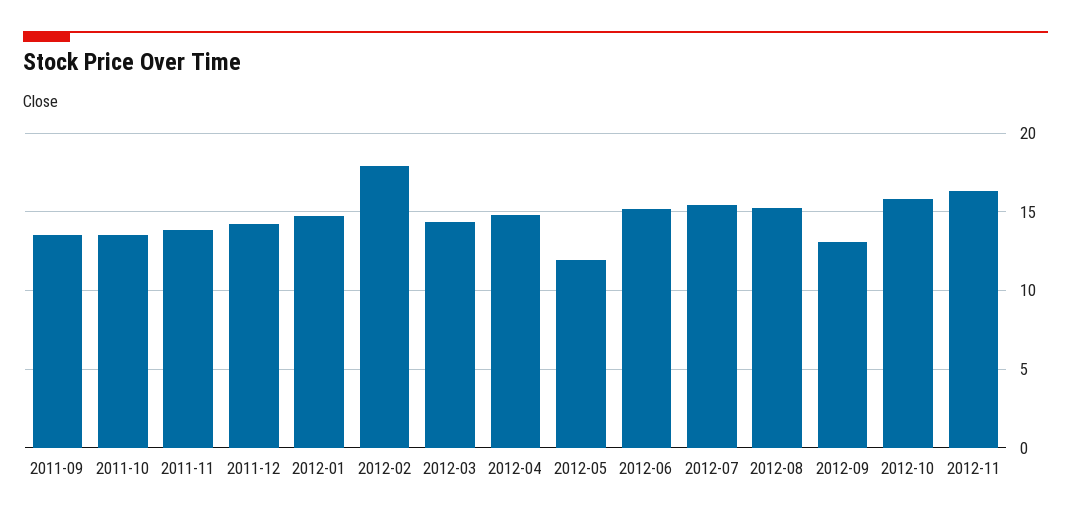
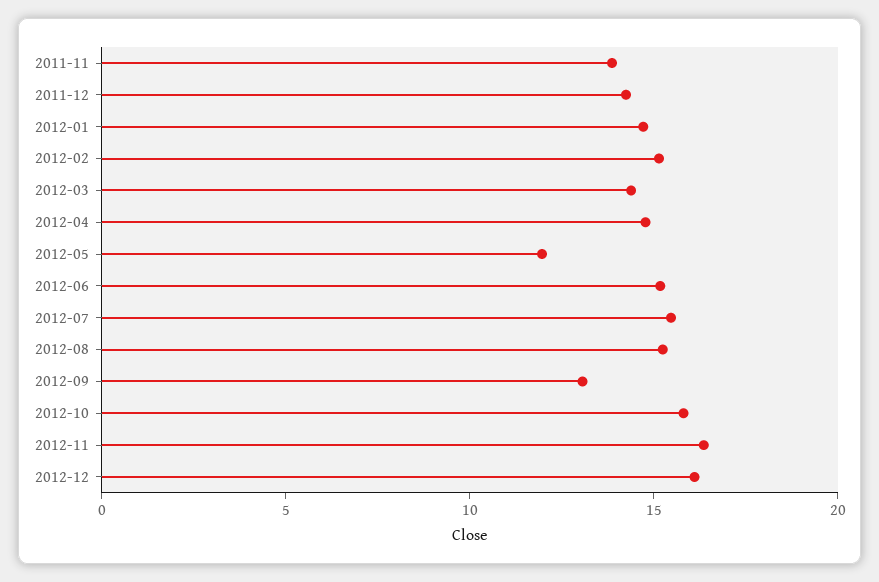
2011-09: 13.5 -> none
2011-10: 13.5 -> none
2012-02: 18 -> 15
2012-12: none -> 16

